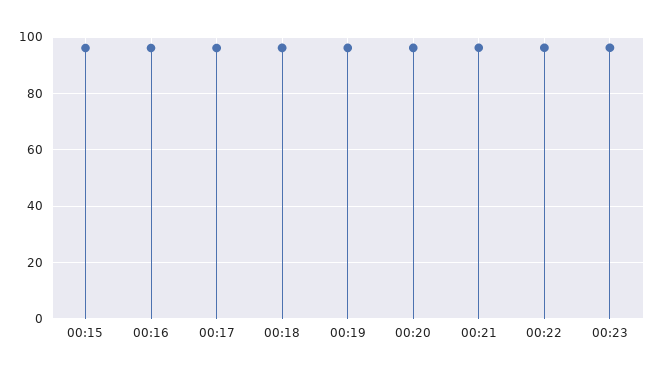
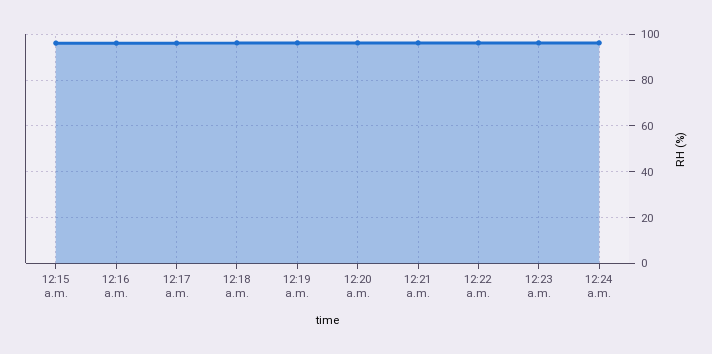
12:24 a.m.: none -> 95

